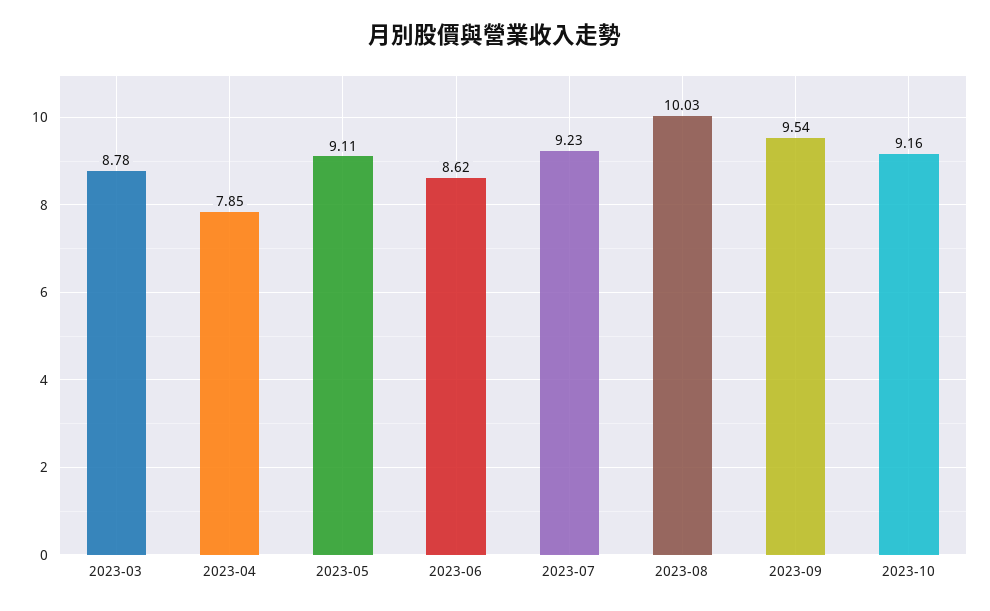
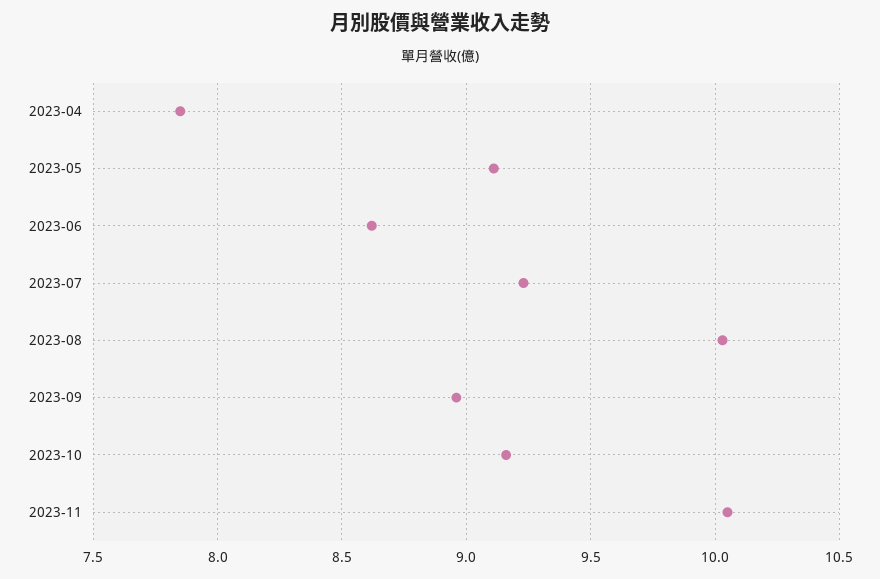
2023-03: 8.78 -> none
2023-09: 9.54 -> 8.95
2023-11: none -> 10.05

